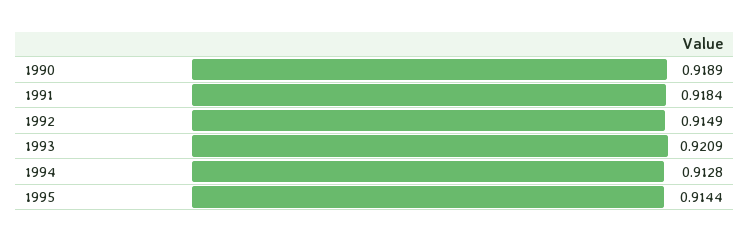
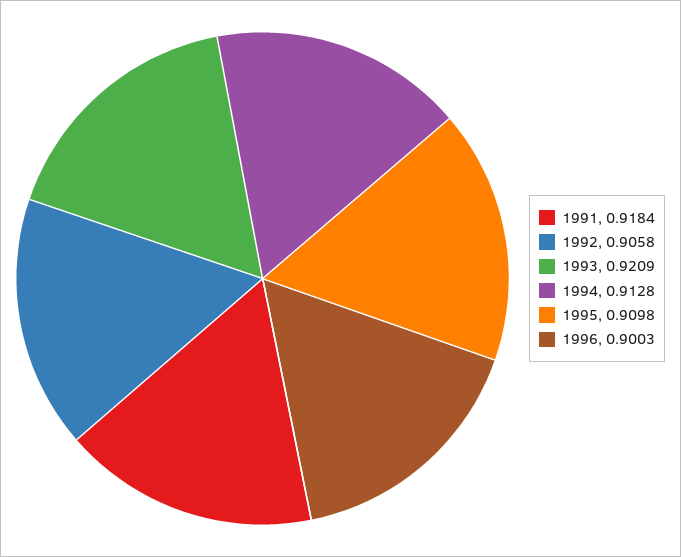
1990: 0.9189 -> none
1992: 0.9149 -> 0.9058
1995: 0.9144 -> 0.9098
1996: none -> 0.9003

